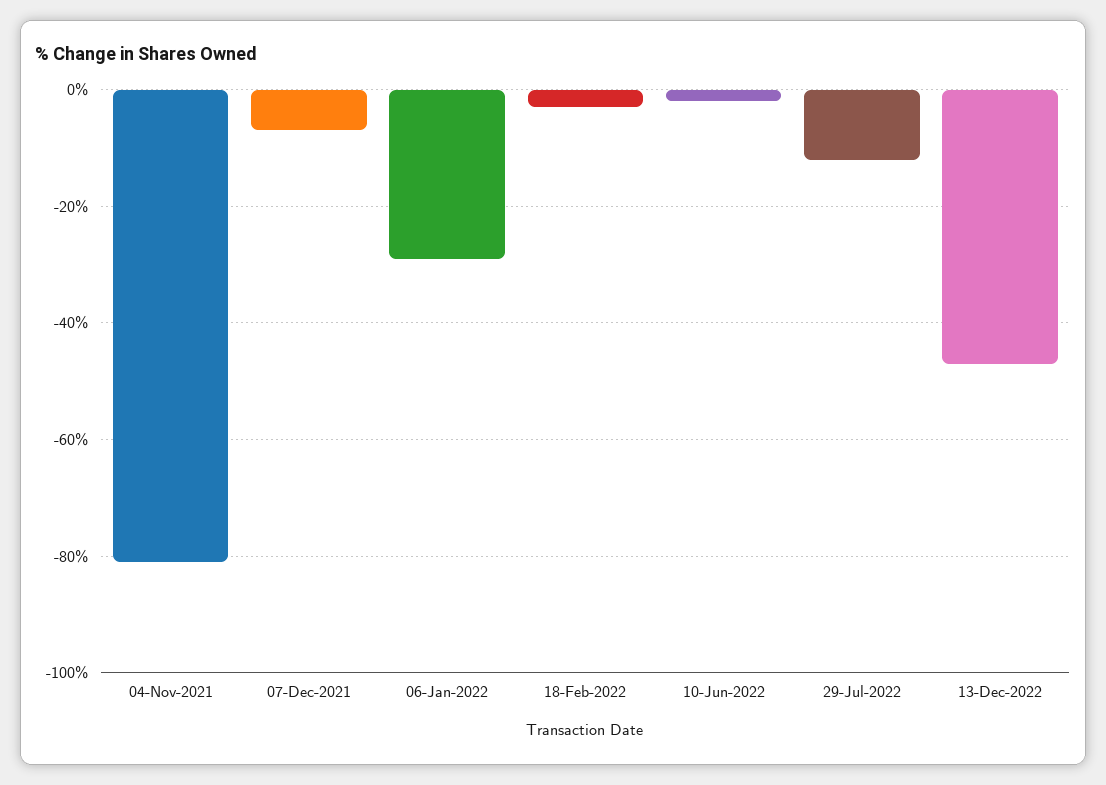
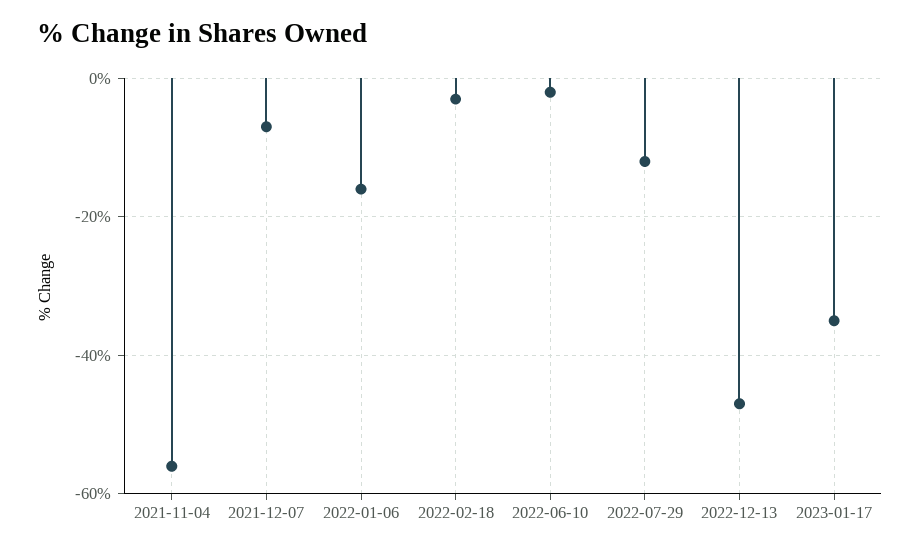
04-Nov-2021: -80 -> -55
06-Jan-2022: -30 -> -15
2023-01-17: none -> -35

